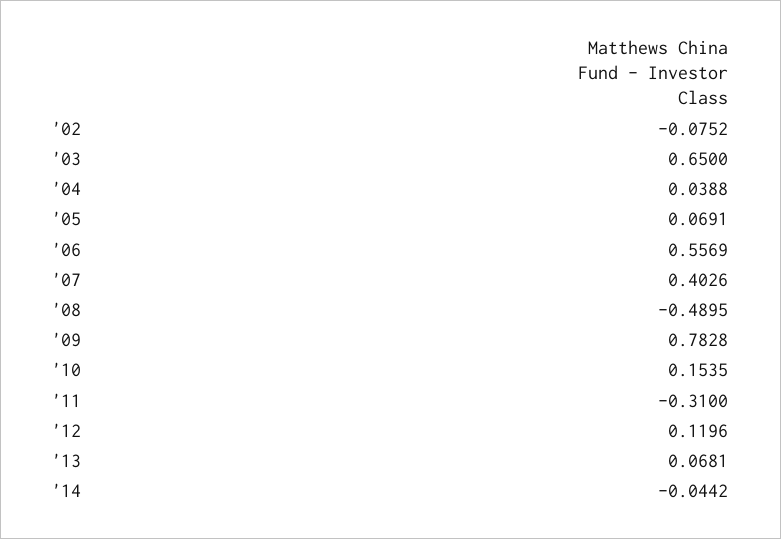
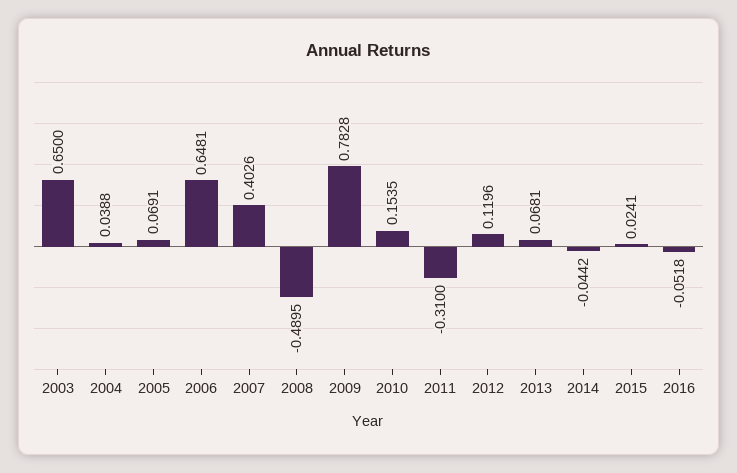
'02: -0.0752 -> none
'06: 0.5569 -> 0.6481
2015: none -> 0.0241
2016: none -> -0.0518

